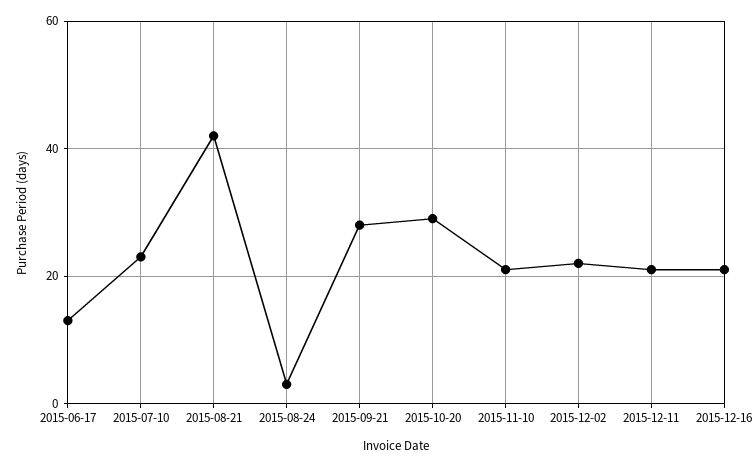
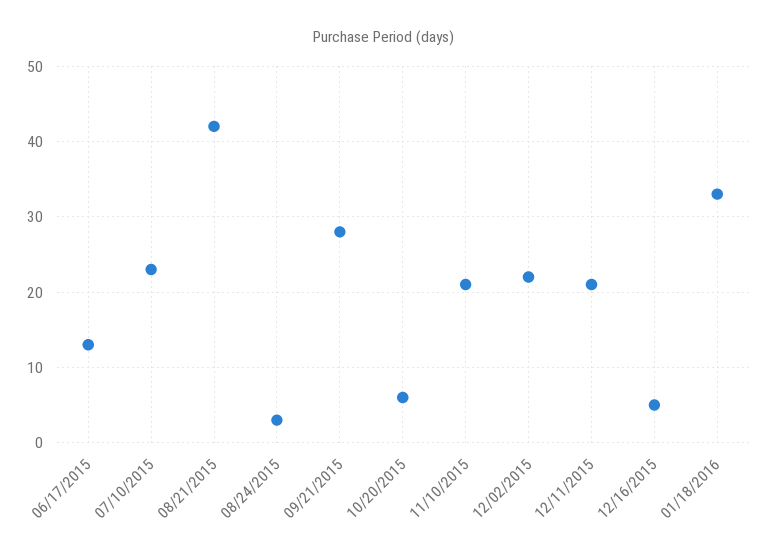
2015-10-20: 30 -> 6
2015-12-16: 20 -> 5
01/18/2016: none -> 33

